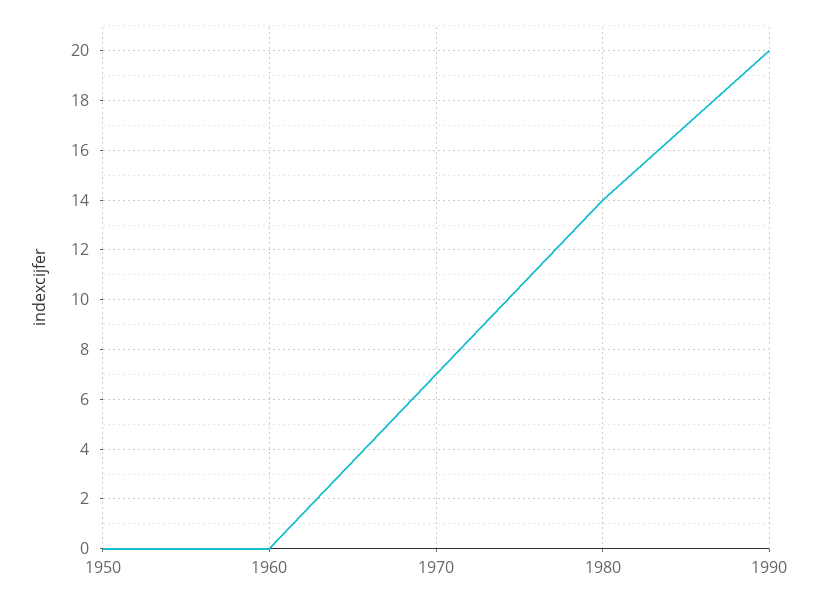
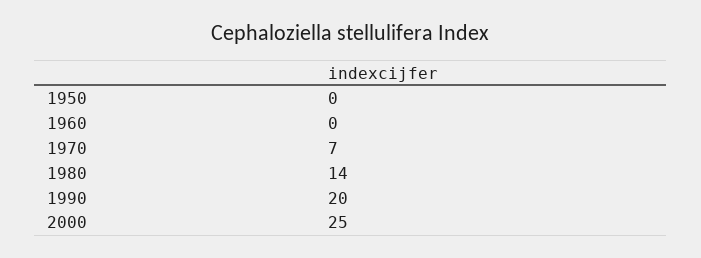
2000: none -> 25

